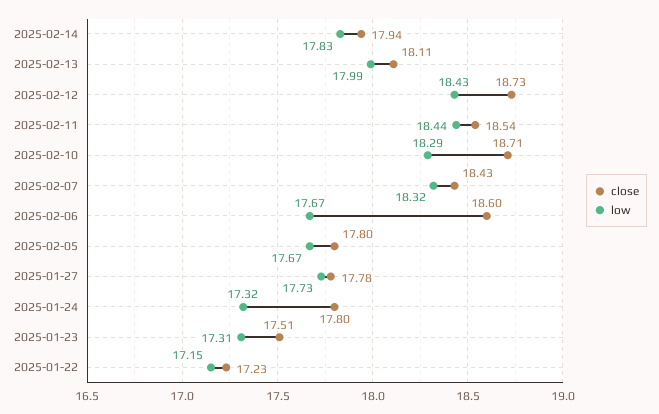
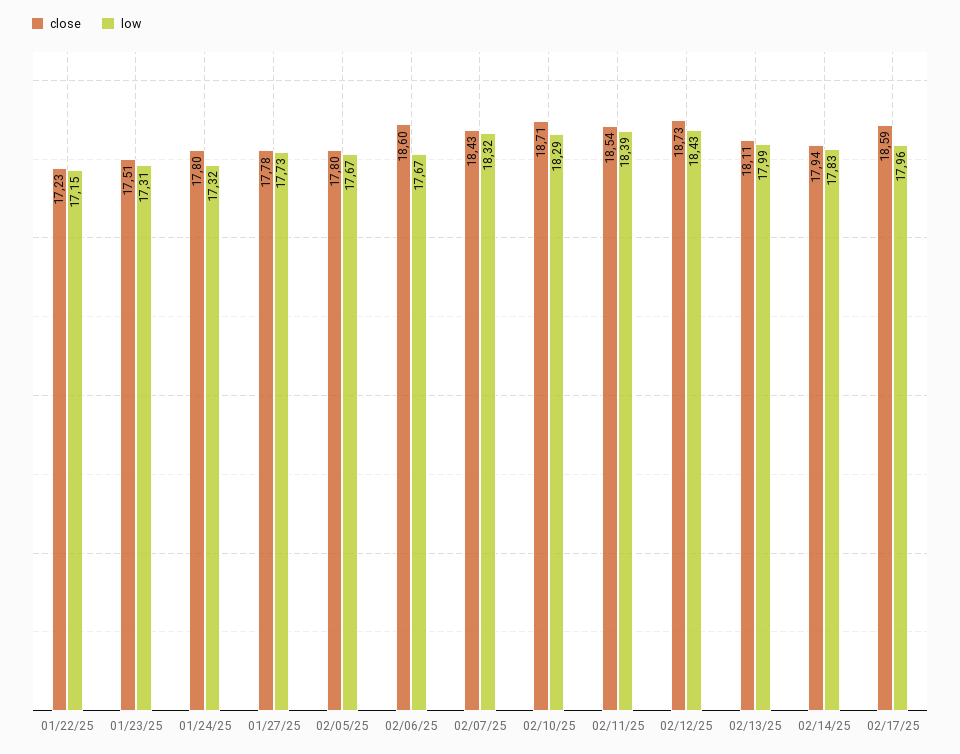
low, 2025-02-11: 18.44 -> 18.39
close, 02/17/25: none -> 18.59
low, 02/17/25: none -> 17.96

